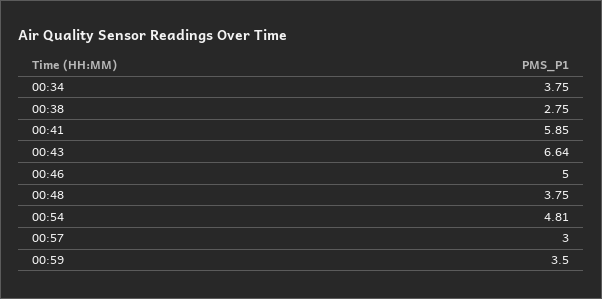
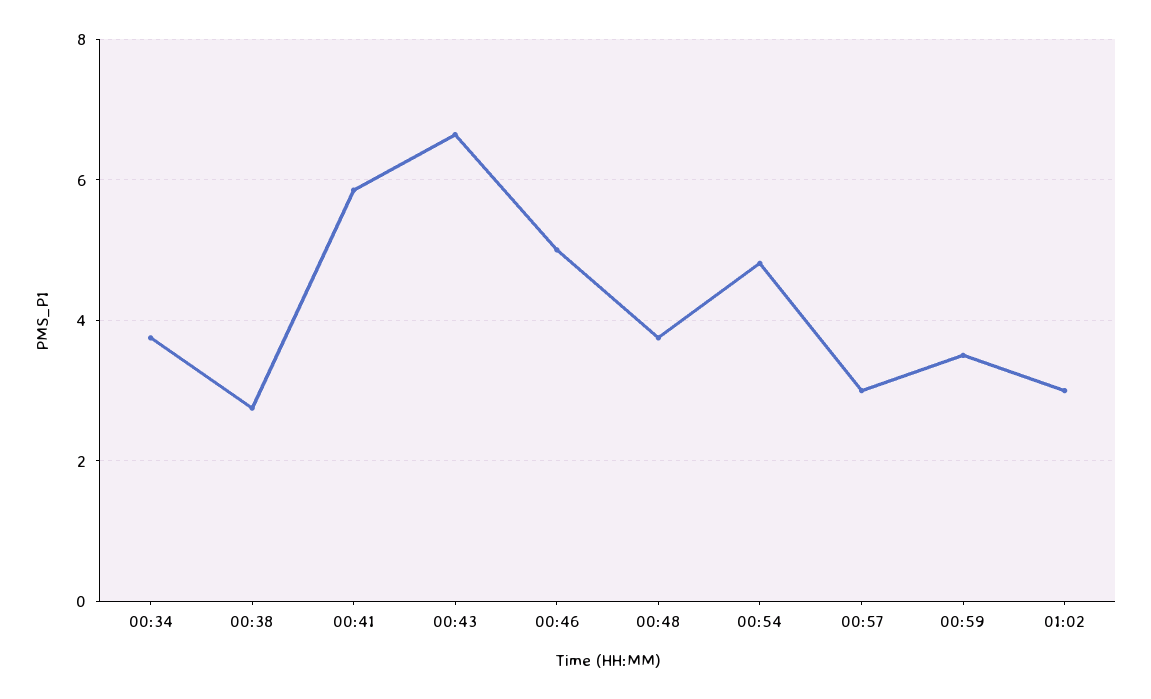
01:02: none -> 3

